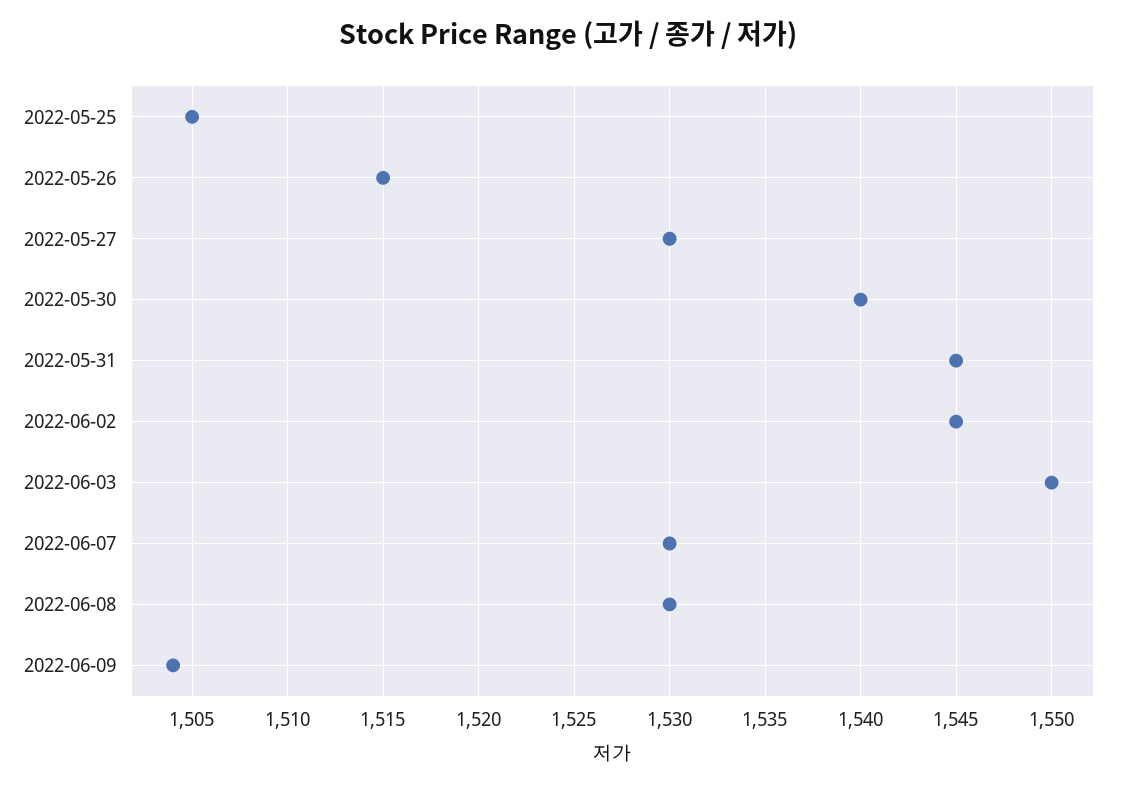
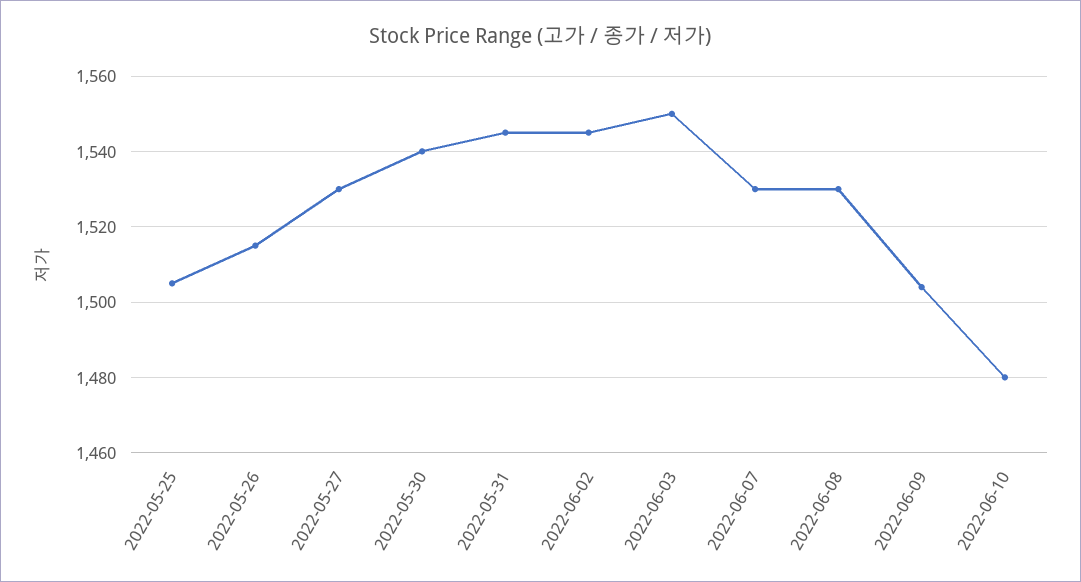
2022-06-10: none -> 1480

